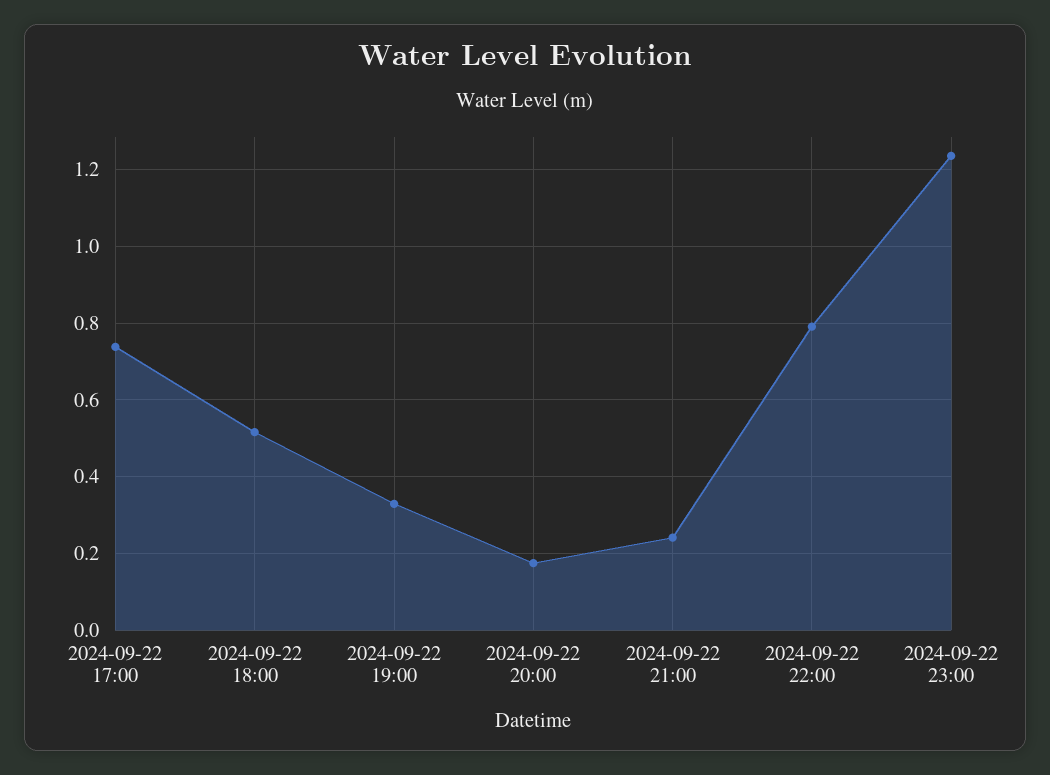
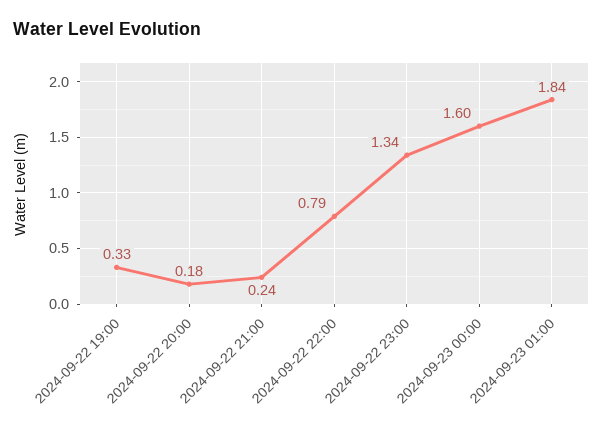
2024-09-22 17:00: 0.74 -> none
2024-09-22 18:00: 0.52 -> none
2024-09-22 23:00: 1.24 -> 1.34
2024-09-23 00:00: none -> 1.6
2024-09-23 01:00: none -> 1.84

